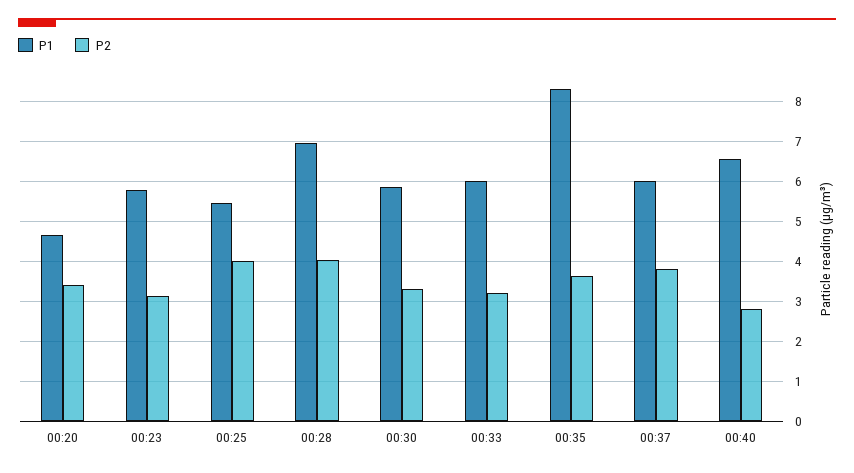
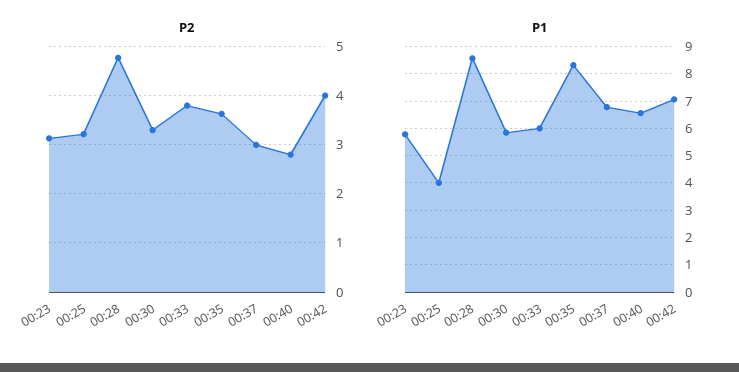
P1, 00:20: 4.6 -> none
P2, 00:20: 3.4 -> none
P1, 00:25: 5.4 -> 4
P2, 00:25: 4 -> 3.2
P1, 00:28: 7 -> 8.5
P2, 00:28: 4 -> 4.8
P2, 00:33: 3.2 -> 3.8
P1, 00:37: 6 -> 6.75
P2, 00:37: 3.8 -> 3
P2, 00:42: none -> 4
P1, 00:42: none -> 7

